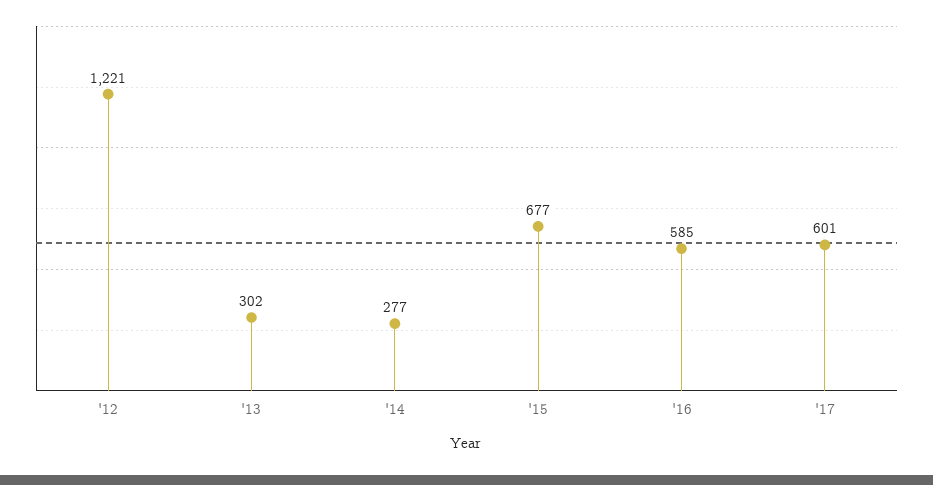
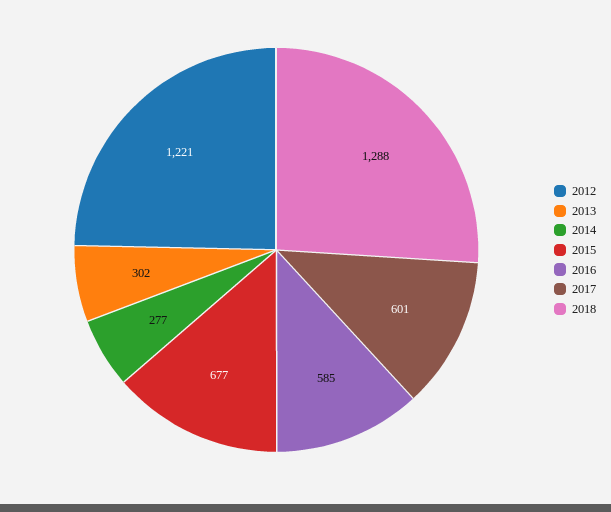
2018: none -> 1288

